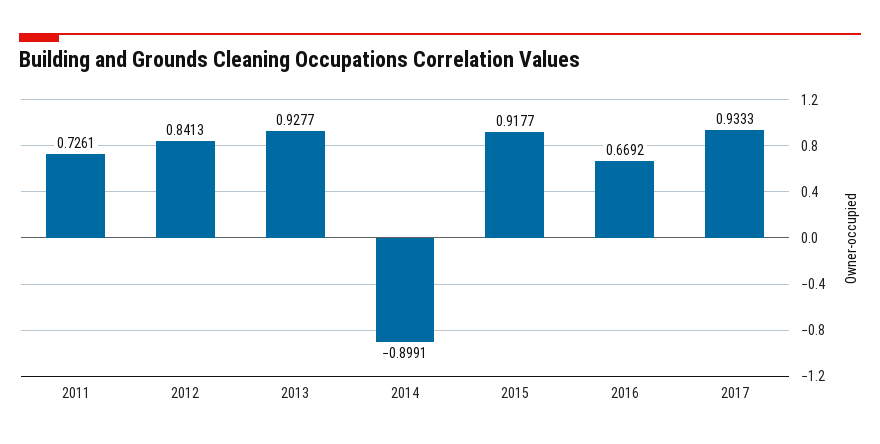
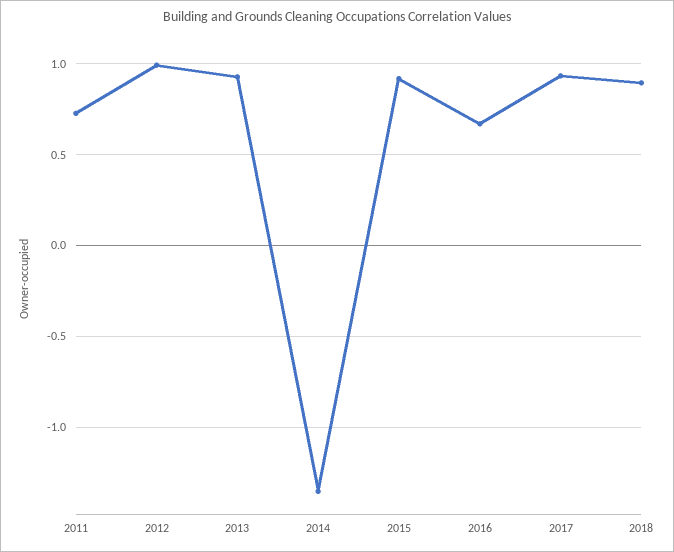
2012: 0.8413 -> 1
2014: -0.8991 -> -1.35
2018: none -> 0.9

